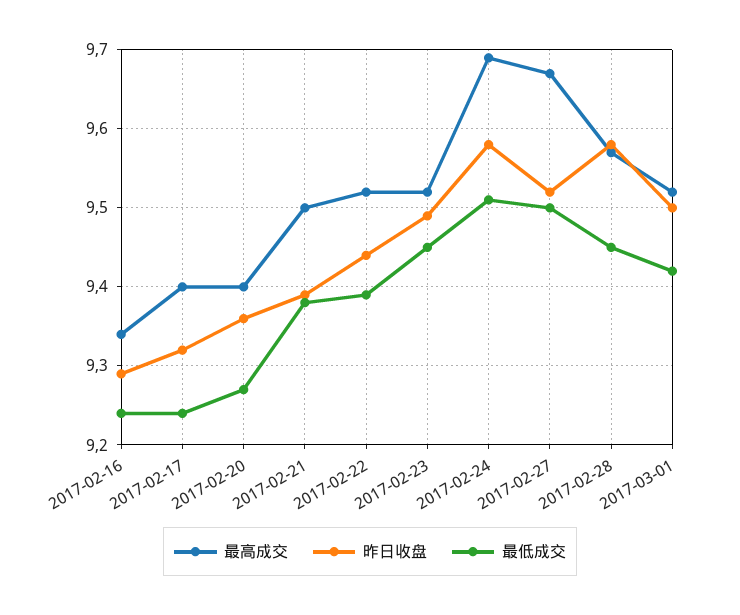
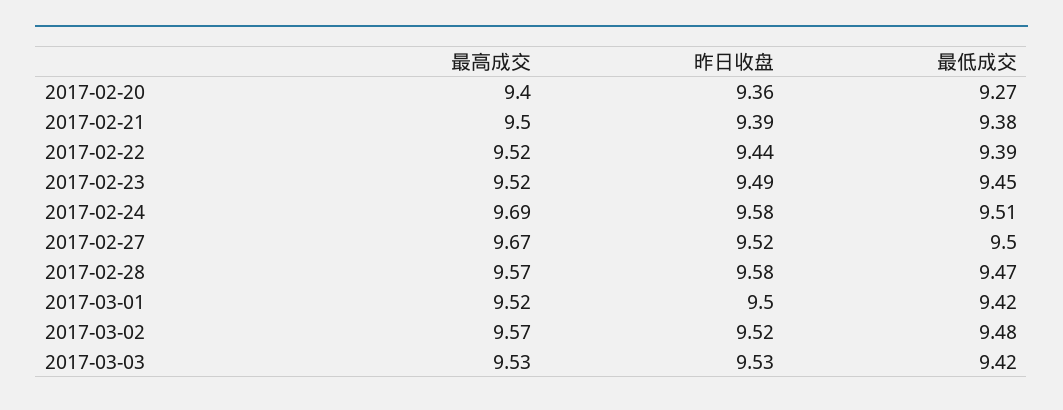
最高成交, 2017-02-16: 9.34 -> none
昨日收盘, 2017-02-16: 9.29 -> none
最低成交, 2017-02-16: 9.24 -> none
最高成交, 2017-02-17: 9.4 -> none
昨日收盘, 2017-02-17: 9.32 -> none
最低成交, 2017-02-17: 9.24 -> none
最低成交, 2017-02-28: 9.45 -> 9.47
最高成交, 2017-03-02: none -> 9.57
昨日收盘, 2017-03-02: none -> 9.52
最低成交, 2017-03-02: none -> 9.48
最高成交, 2017-03-03: none -> 9.53
昨日收盘, 2017-03-03: none -> 9.53
最低成交, 2017-03-03: none -> 9.42

